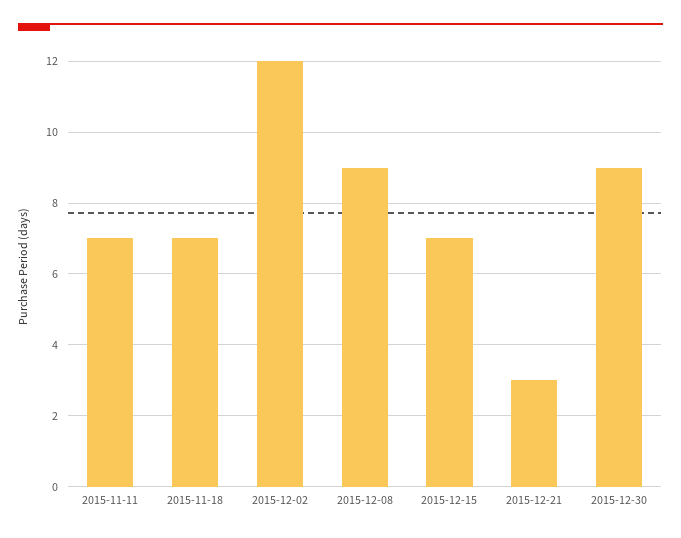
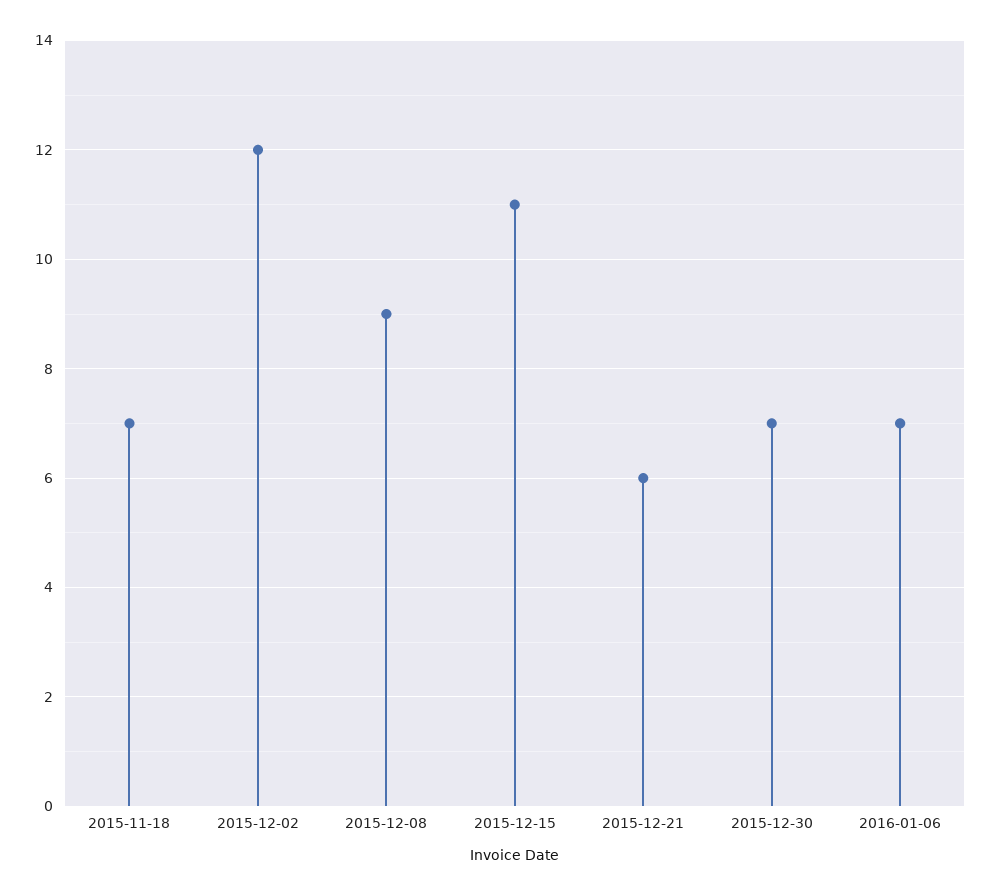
2015-11-11: 7 -> none
2015-12-15: 7 -> 11
2015-12-21: 3 -> 6
2015-12-30: 9 -> 7
2016-01-06: none -> 7

